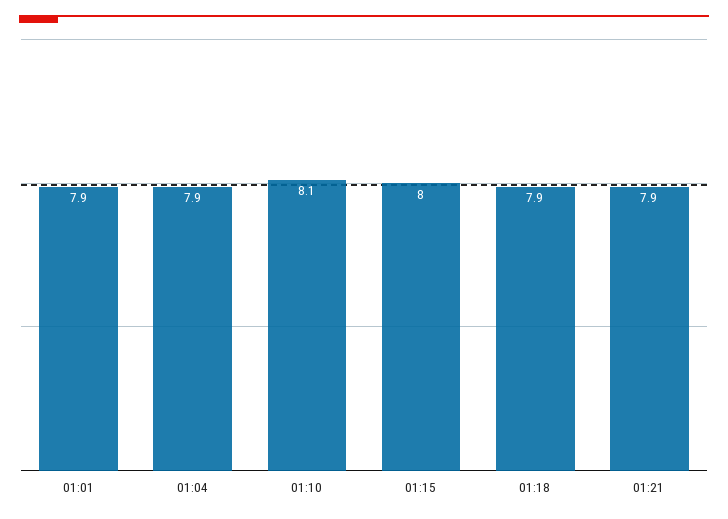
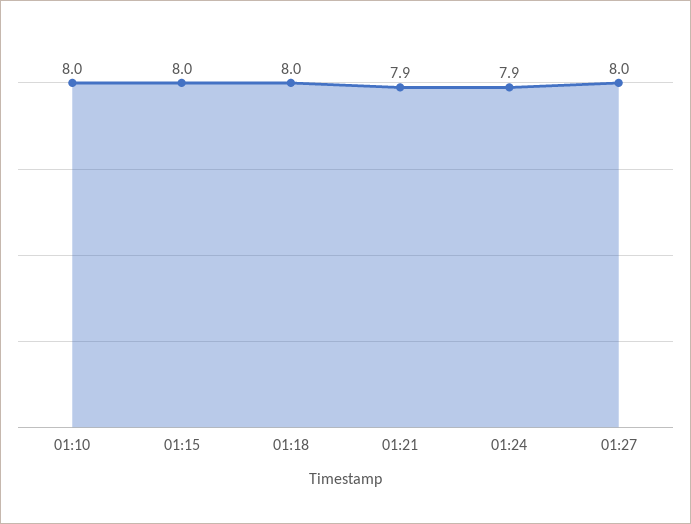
01:01: 7.9 -> none
01:04: 7.9 -> none
01:10: 8.1 -> 8
01:18: 7.9 -> 8
01:24: none -> 7.9
01:27: none -> 8

